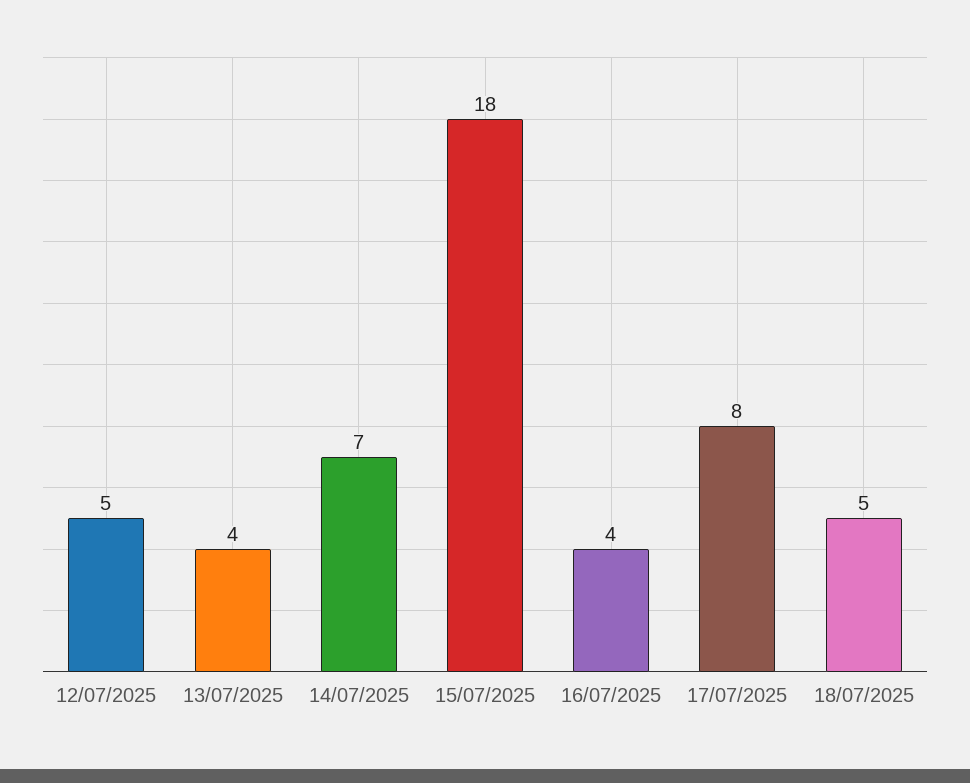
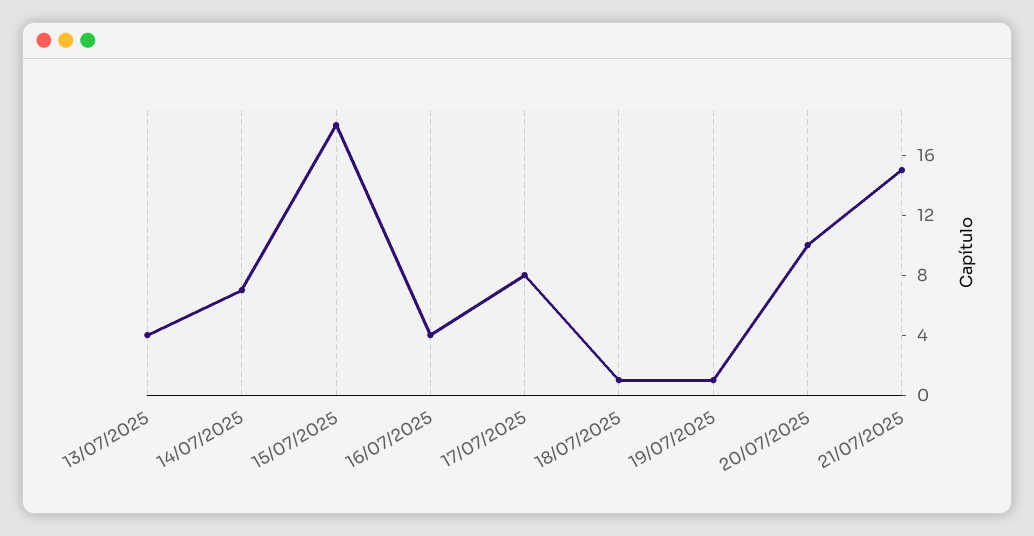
12/07/2025: 5 -> none
18/07/2025: 5 -> 1
19/07/2025: none -> 1
20/07/2025: none -> 10
21/07/2025: none -> 15

